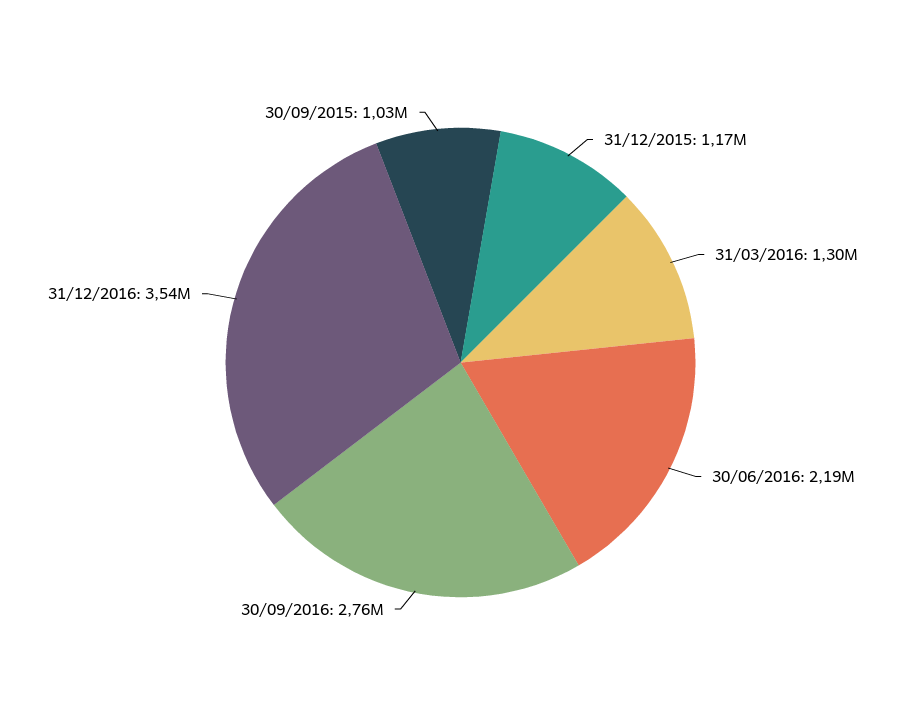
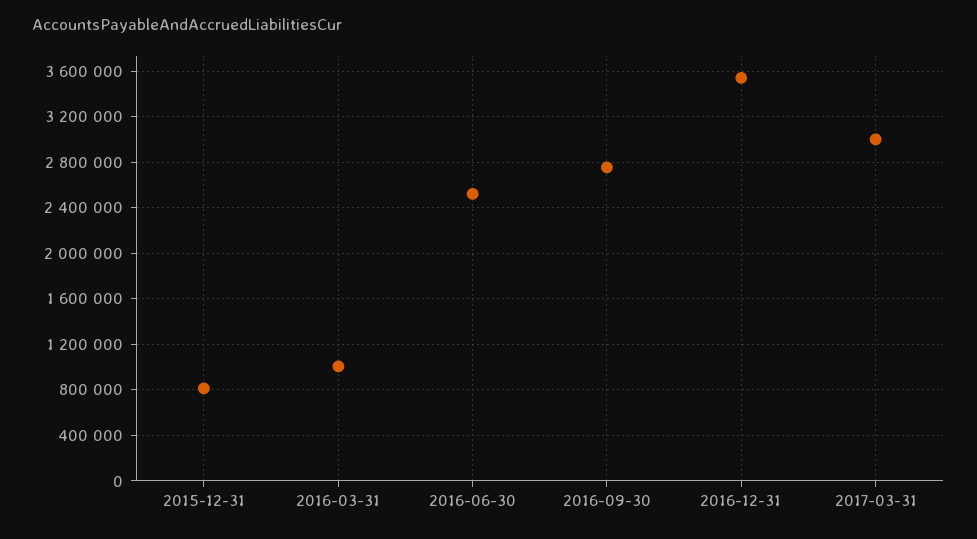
31/12/2015: 1170000 -> 800000
31/03/2016: 1300000 -> 1000000
30/06/2016: 2190000 -> 2500000
30/09/2015: 1030000 -> none
2017-03-31: none -> 3000000

